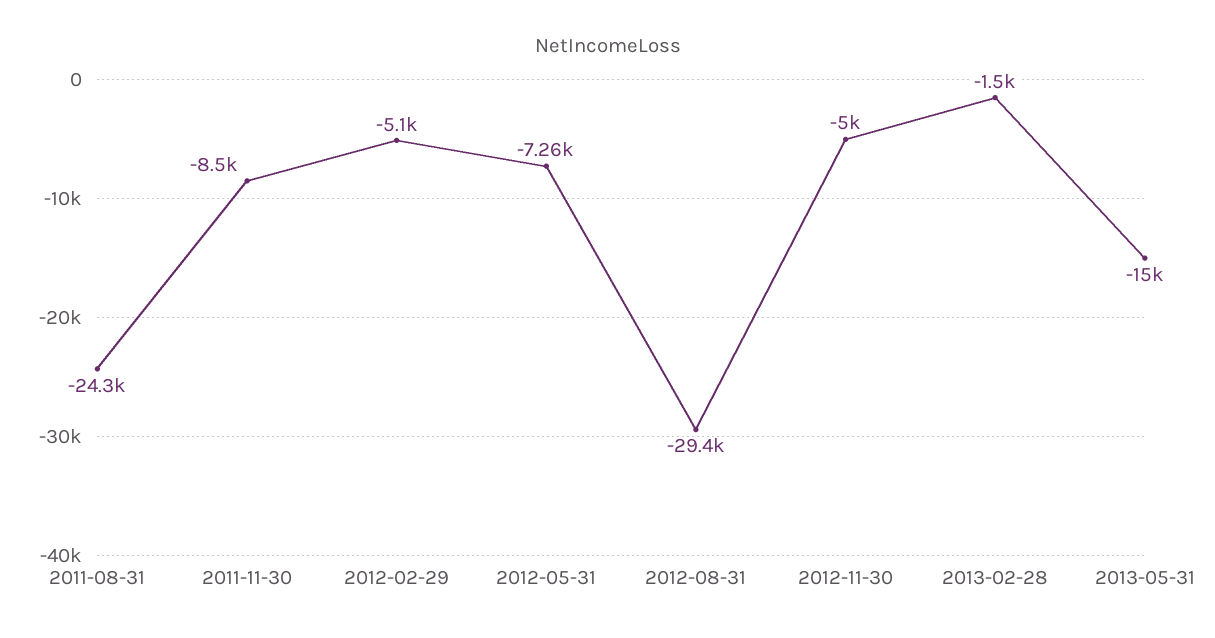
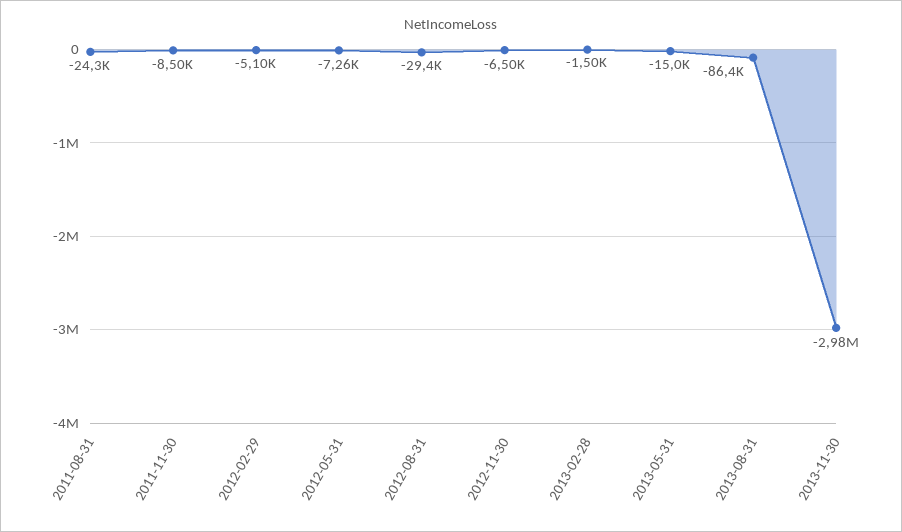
2012-11-30: -5000 -> -6500
2013-08-31: none -> -86400
2013-11-30: none -> -2980000

